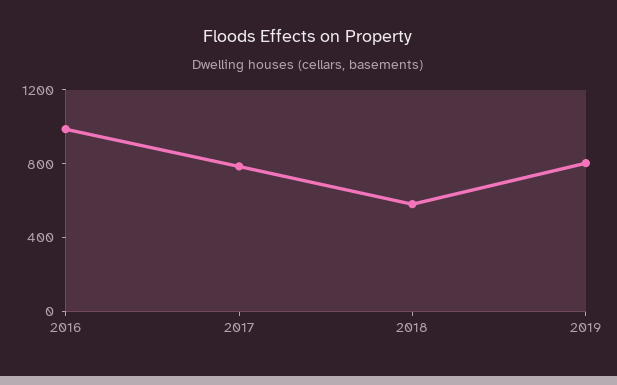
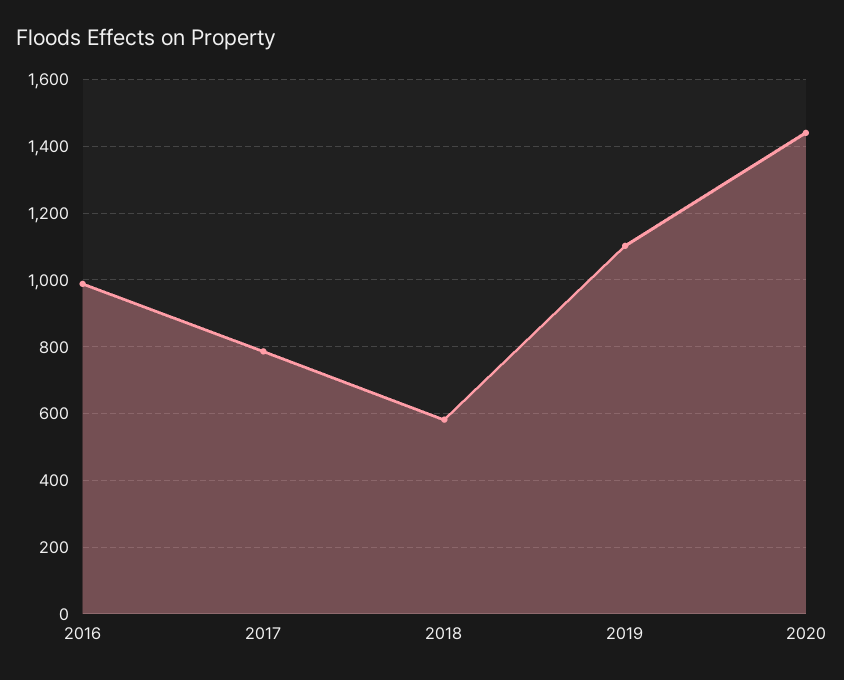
2019: 800 -> 1100
2020: none -> 1440

